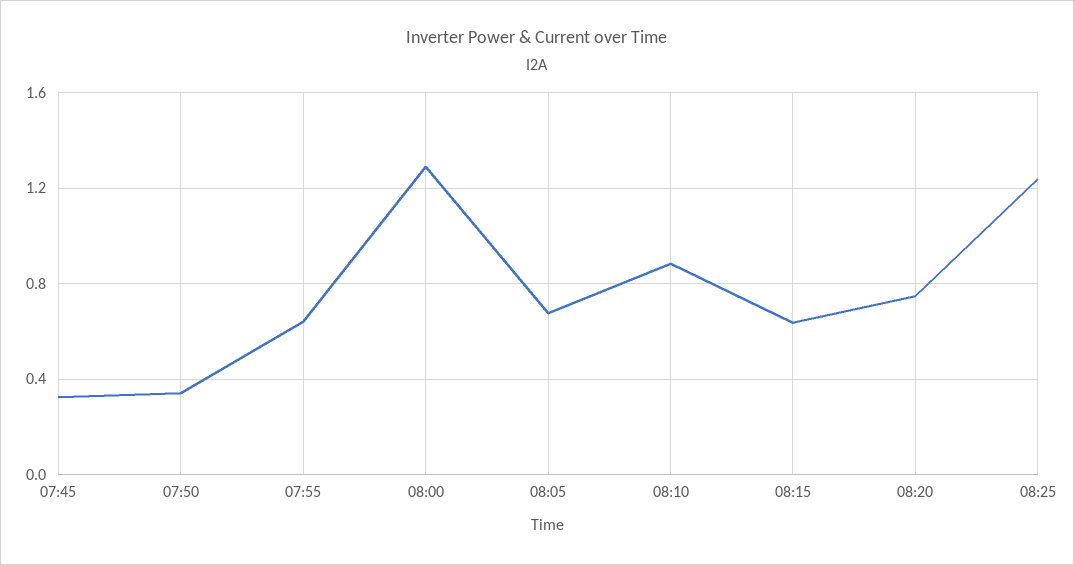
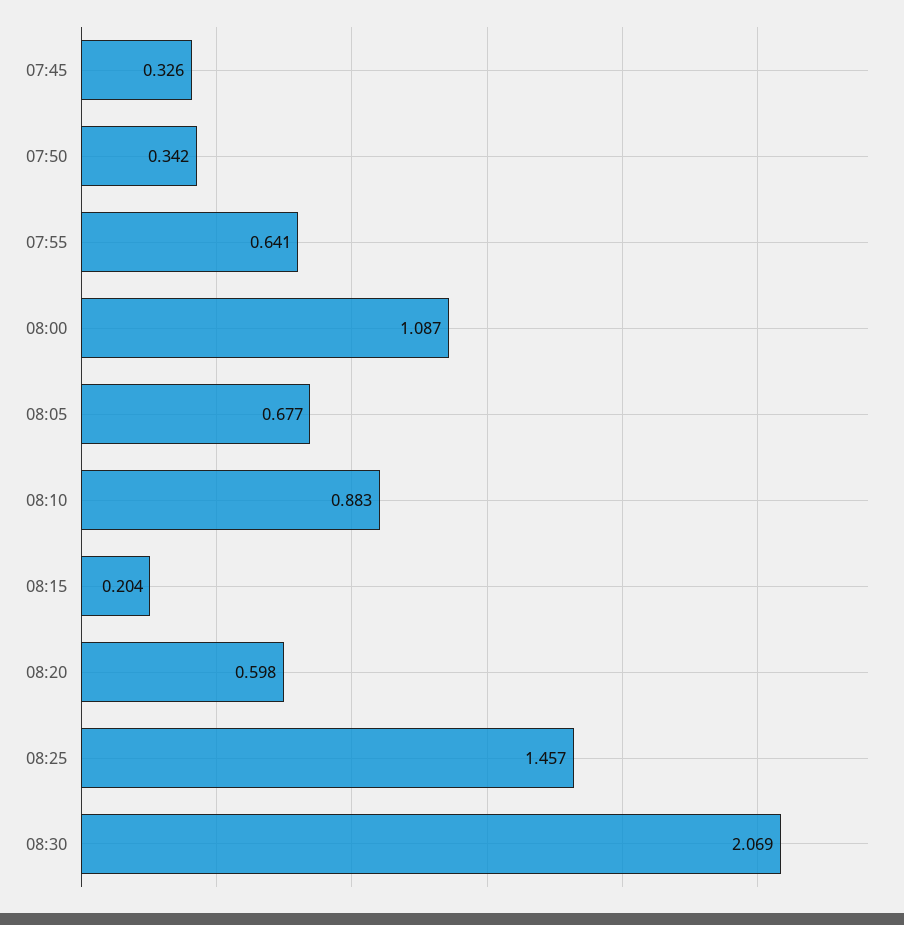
08:00: 1.3 -> 1.087
08:15: 0.65 -> 0.204
08:20: 0.75 -> 0.598
08:25: 1.25 -> 1.457
08:30: none -> 2.069

